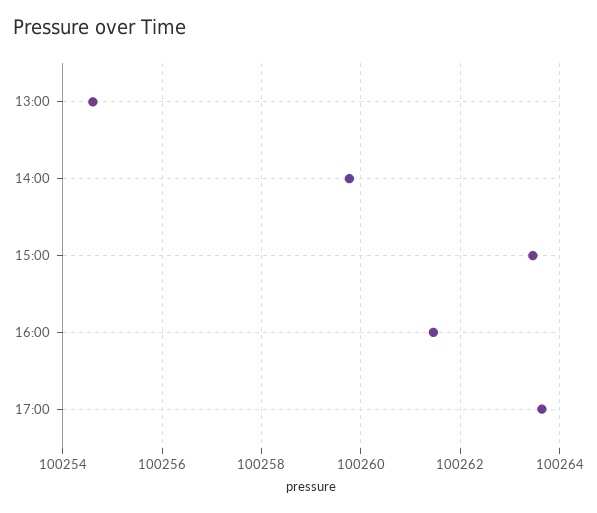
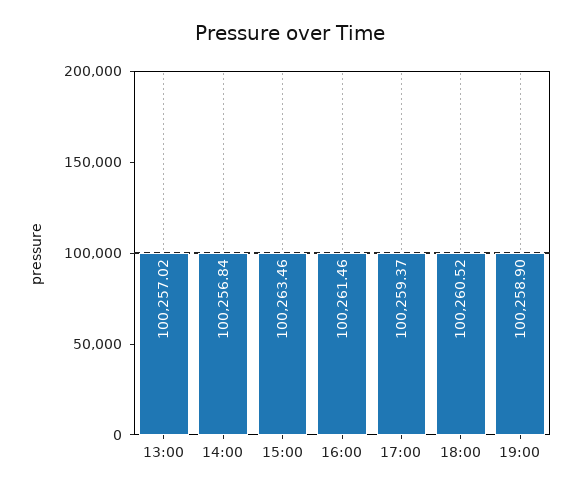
13:00: 100254.6 -> 100257.02
14:00: 100259.8 -> 100256.84
17:00: 100263.6 -> 100259.37
18:00: none -> 100260.52
19:00: none -> 100258.9

